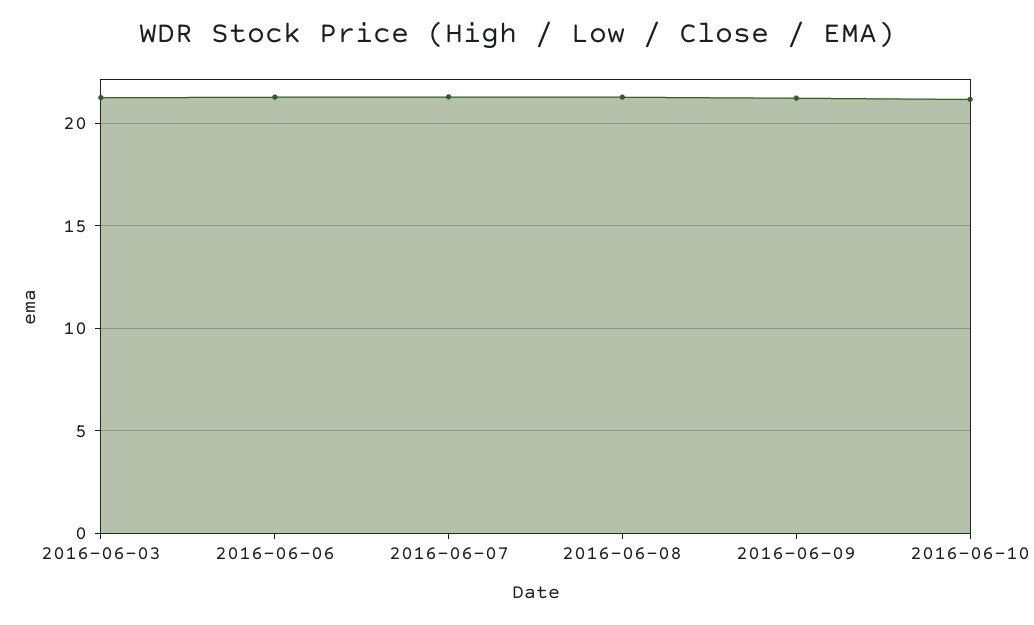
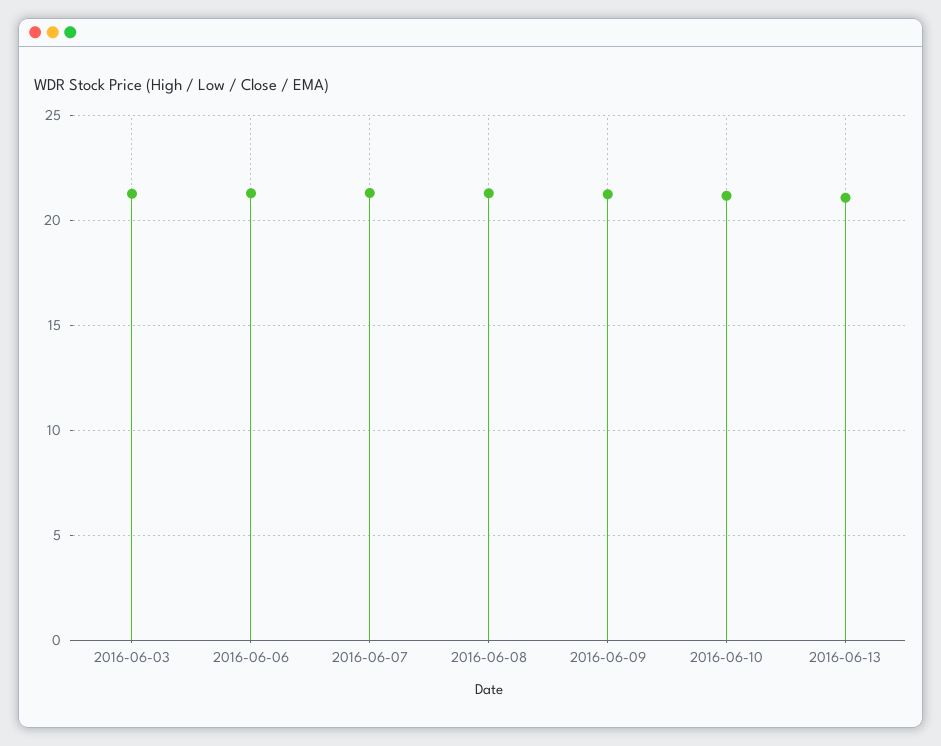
2016-06-13: none -> 21

